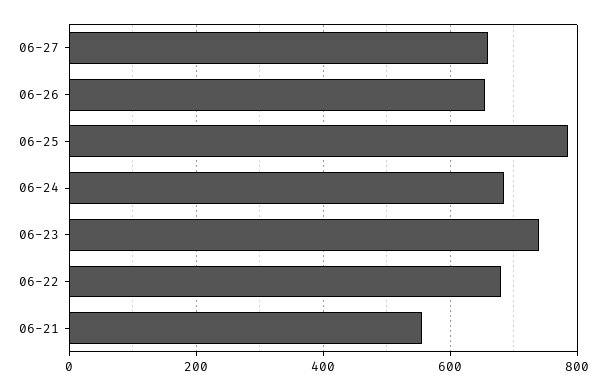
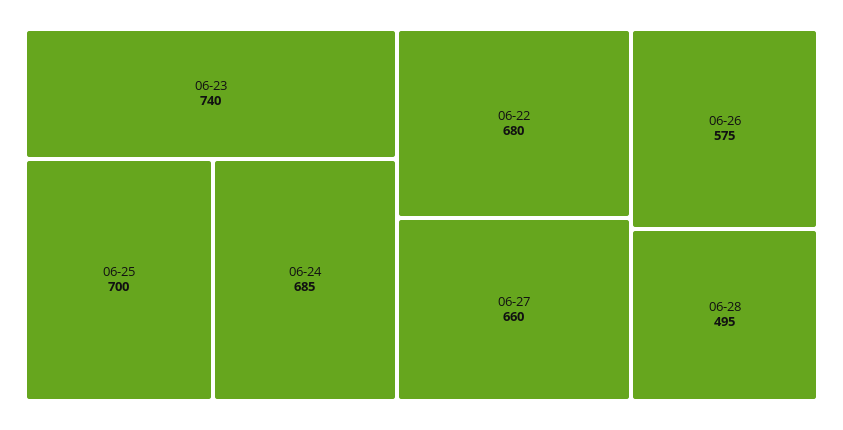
06-26: 660 -> 575
06-25: 780 -> 700
06-21: 560 -> none
06-28: none -> 495

